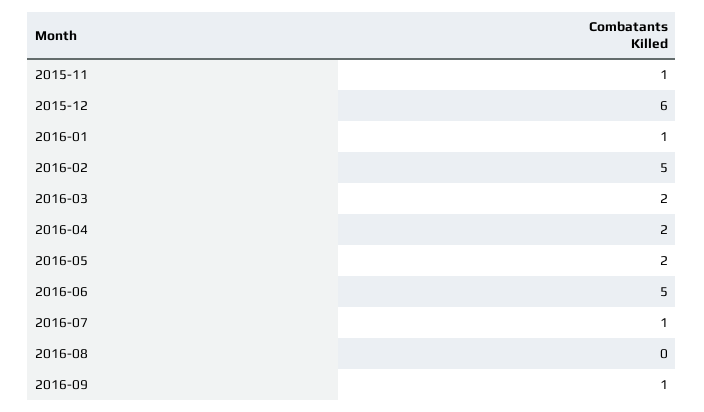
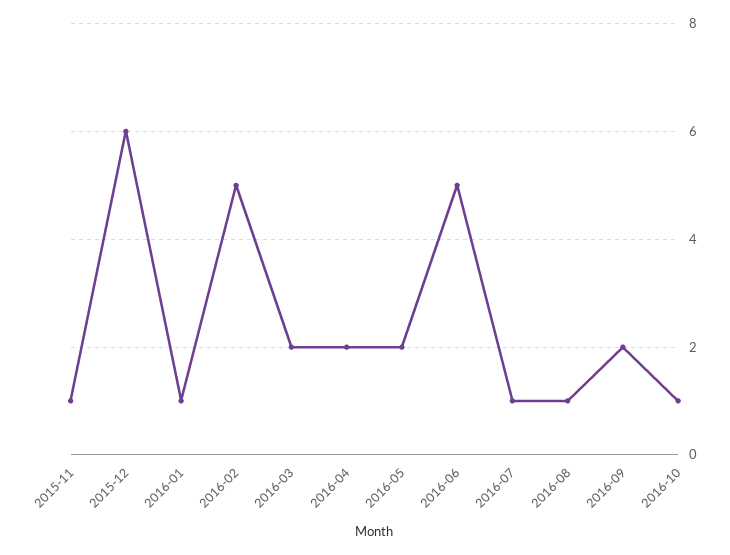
2016-08: 0 -> 1
2016-09: 1 -> 2
2016-10: none -> 1

